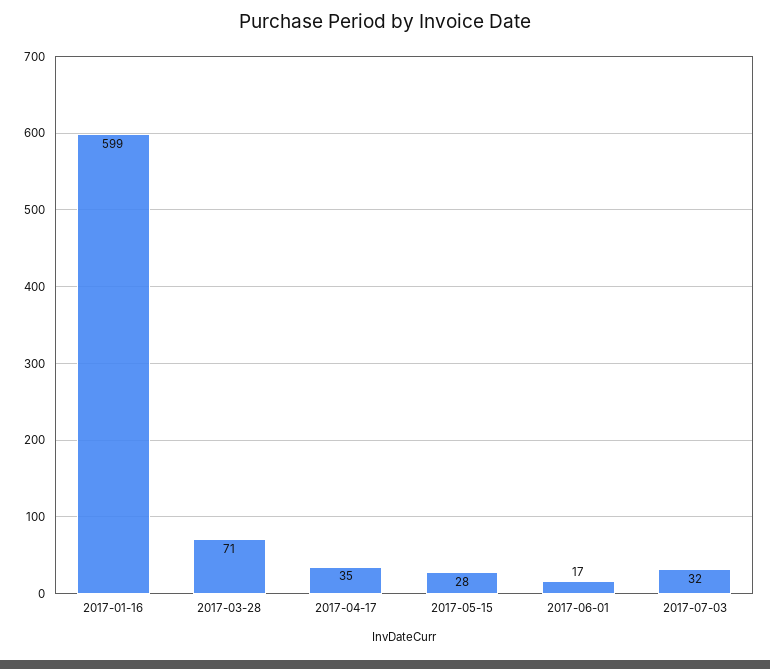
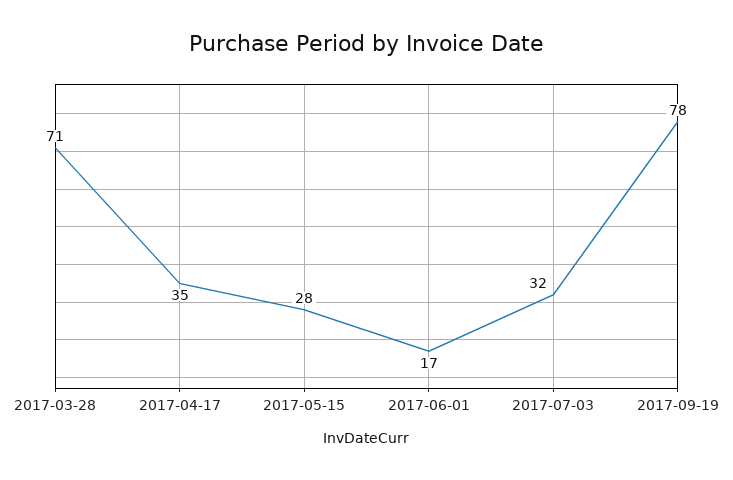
2017-01-16: 599 -> none
2017-09-19: none -> 78

